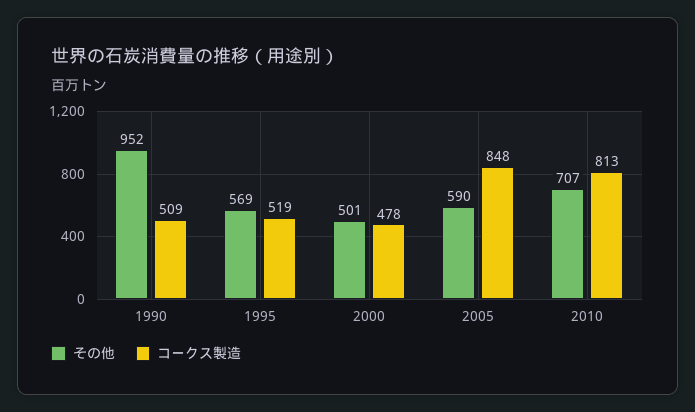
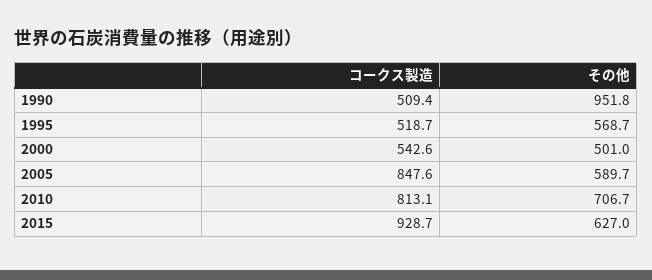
コークス製造, 2000: 478 -> 542.6
コークス製造, 2015: none -> 928.7
その他, 2015: none -> 627

